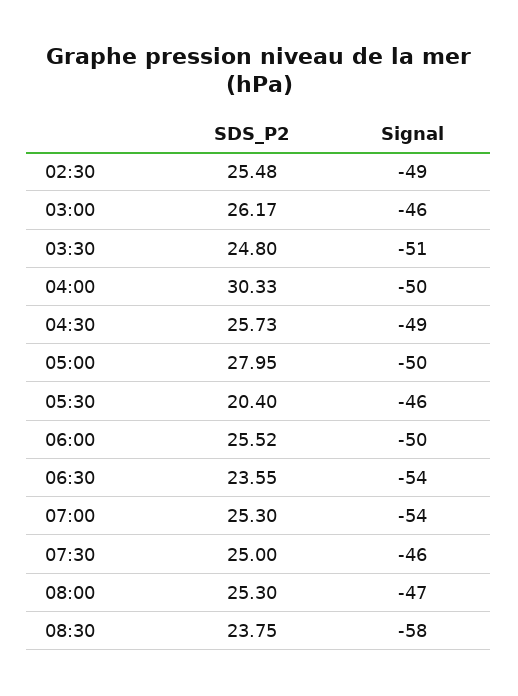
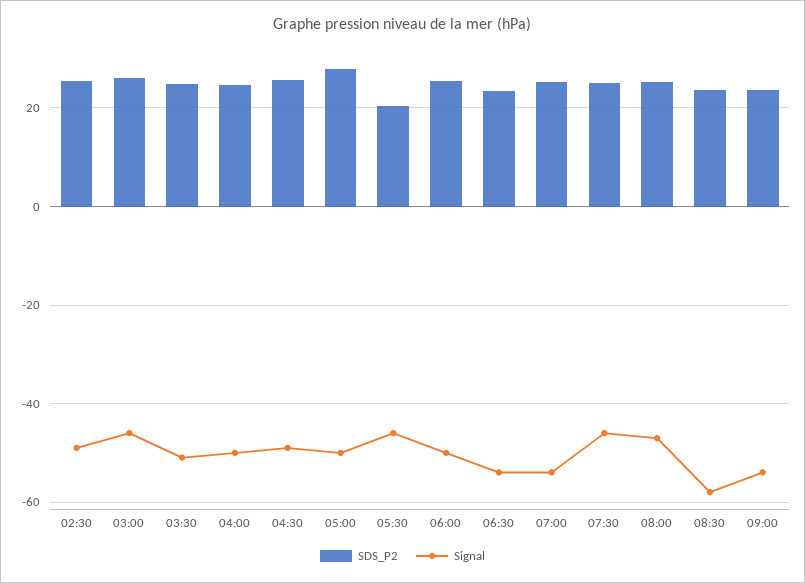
SDS_P2, 04:00: 30.33 -> 24
SDS_P2, 09:00: none -> 24
Signal, 09:00: none -> -54

